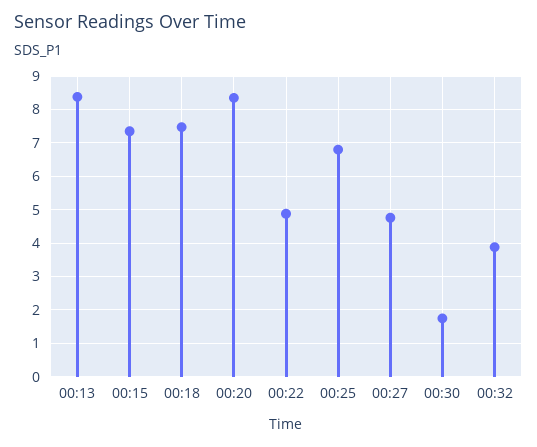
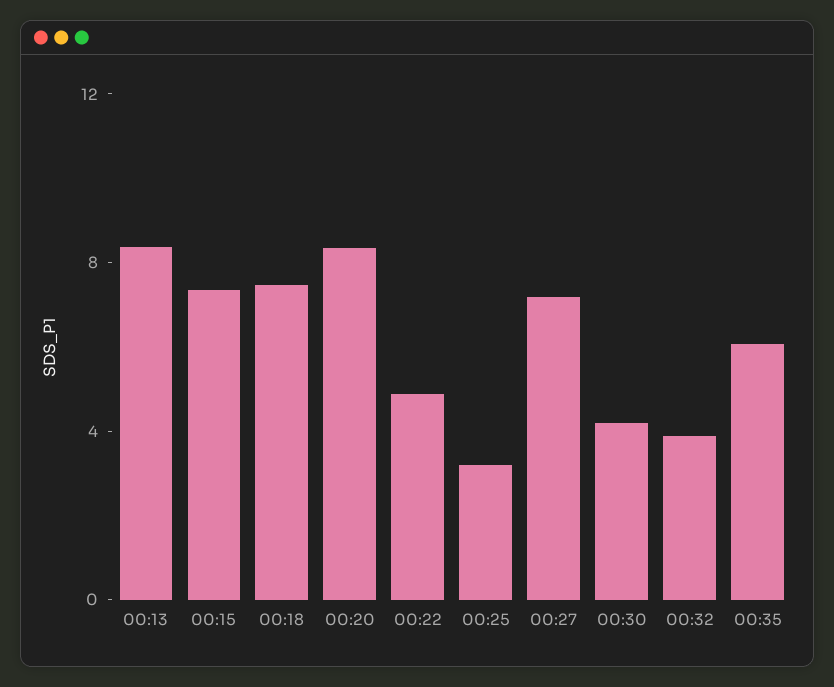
00:25: 6.8 -> 3
00:27: 4.8 -> 7
00:30: 1.8 -> 4
00:35: none -> 6

